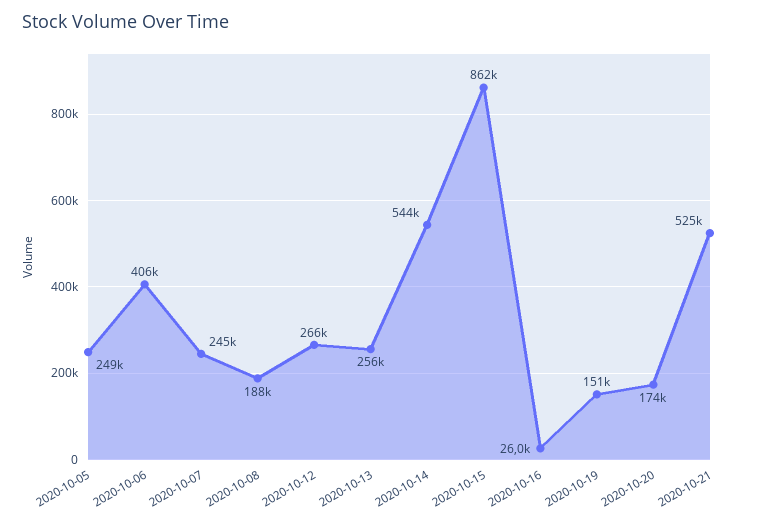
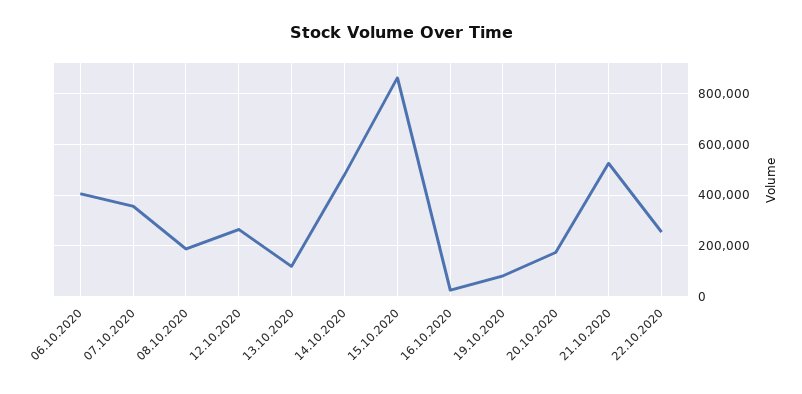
2020-10-05: 249000 -> none
2020-10-07: 245000 -> 350000
2020-10-13: 256000 -> 125000
2020-10-14: 544000 -> 475000
2020-10-19: 151000 -> 75000
22.10.2020: none -> 250000

